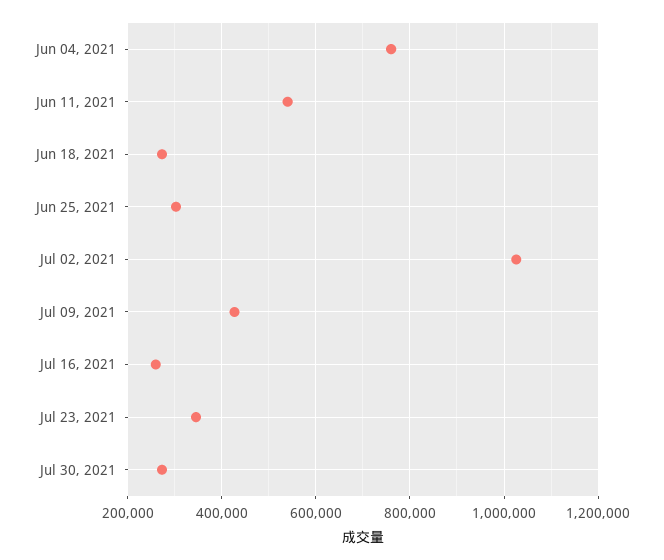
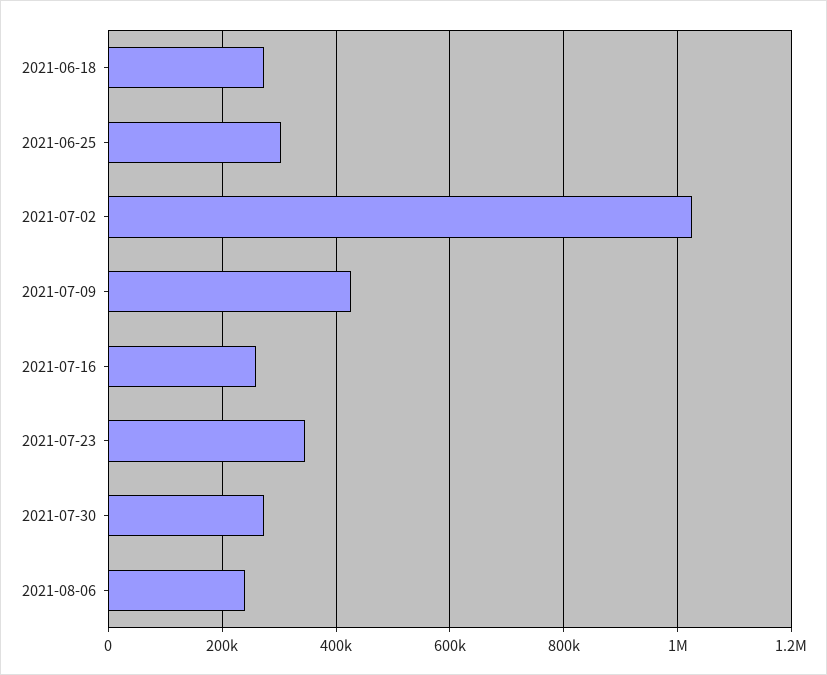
Jun 04, 2021: 760000 -> none
Jun 11, 2021: 540000 -> none
2021-08-06: none -> 240000

